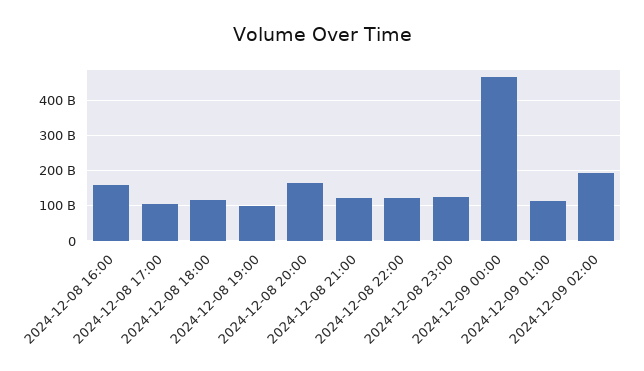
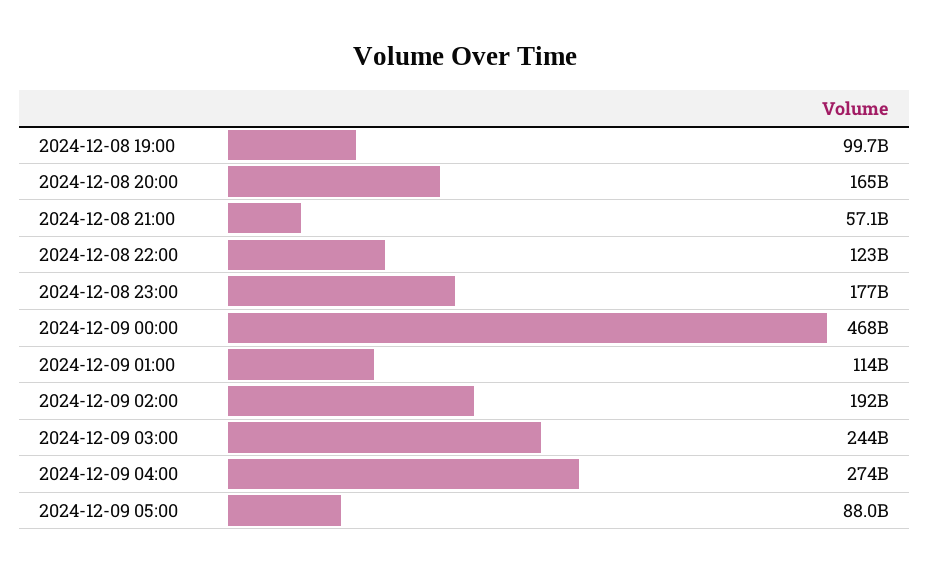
2024-12-08 16:00: 160000000000 -> none
2024-12-08 17:00: 100000000000 -> none
2024-12-08 18:00: 120000000000 -> none
2024-12-08 21:00: 120000000000 -> 57100000000
2024-12-08 23:00: 120000000000 -> 177000000000
2024-12-09 03:00: none -> 244000000000
2024-12-09 04:00: none -> 274000000000
2024-12-09 05:00: none -> 88000000000

